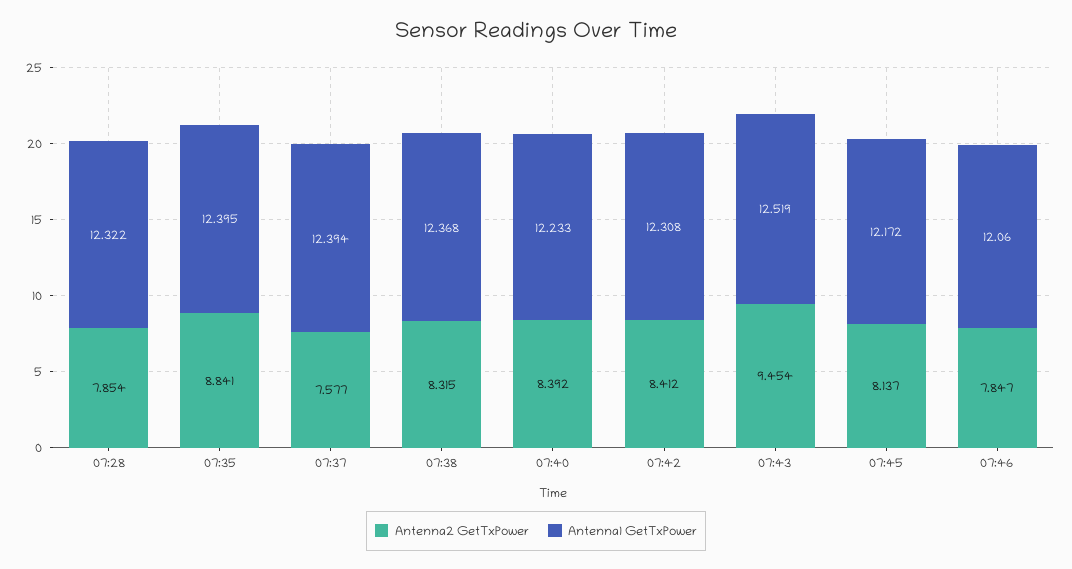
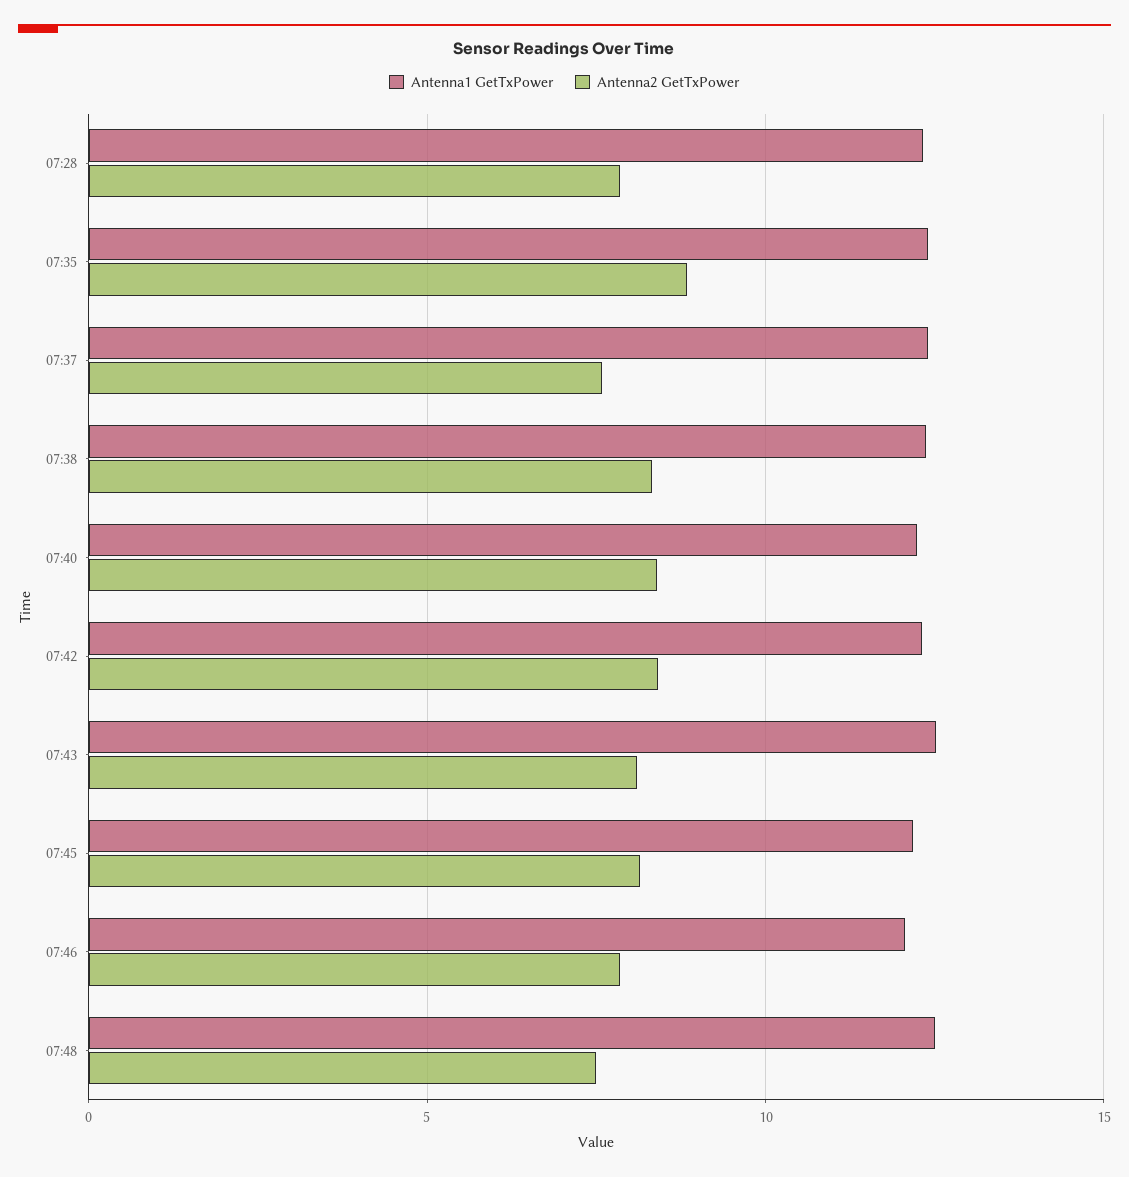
Antenna2 GetTxPower, 07:43: 9.454 -> 8
Antenna1 GetTxPower, 07:48: none -> 12.5
Antenna2 GetTxPower, 07:48: none -> 7.5

